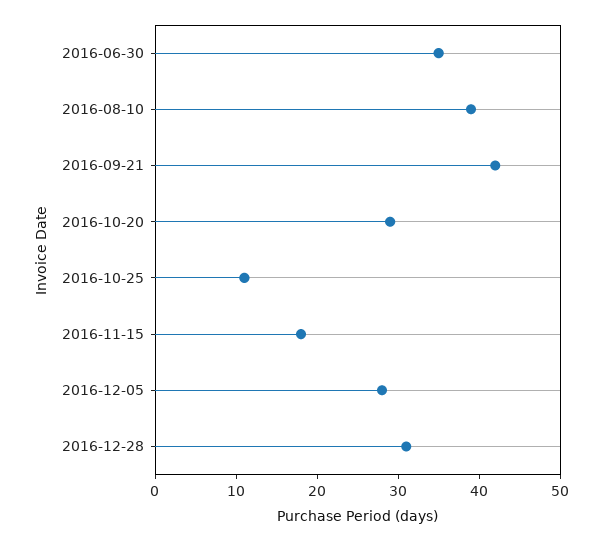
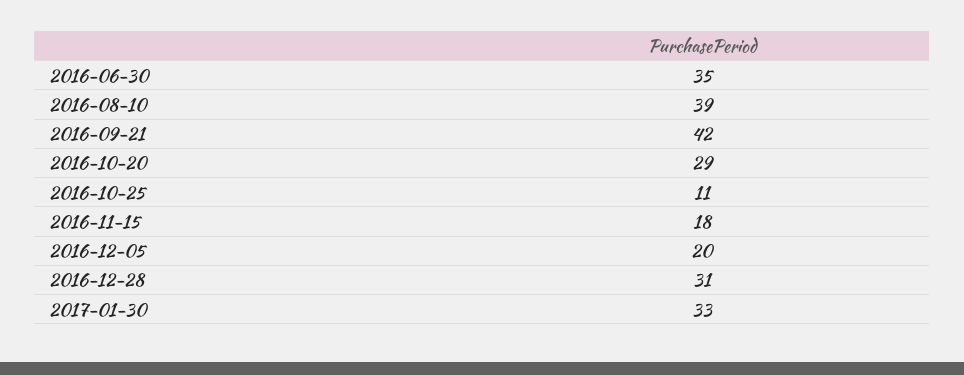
2016-12-05: 28 -> 20
2017-01-30: none -> 33

